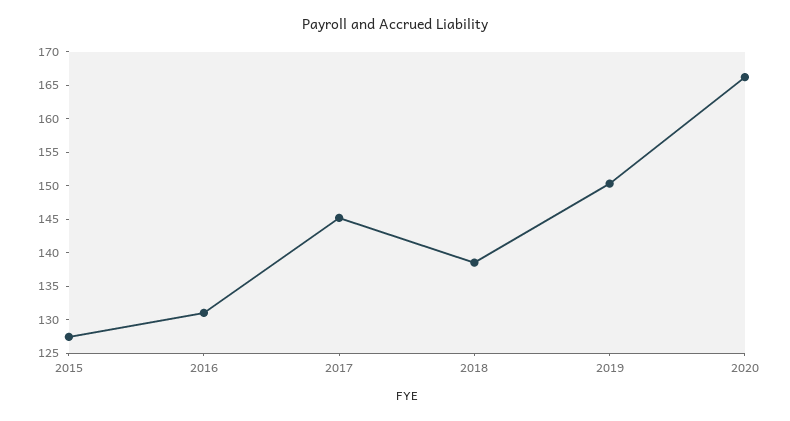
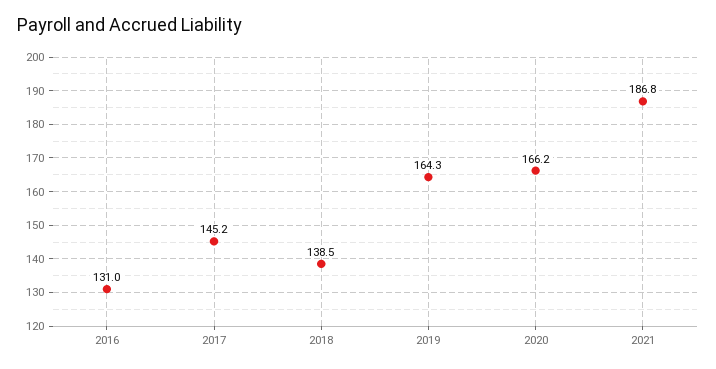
2015: 127.5 -> none
2019: 150 -> 164.3
2021: none -> 186.8

